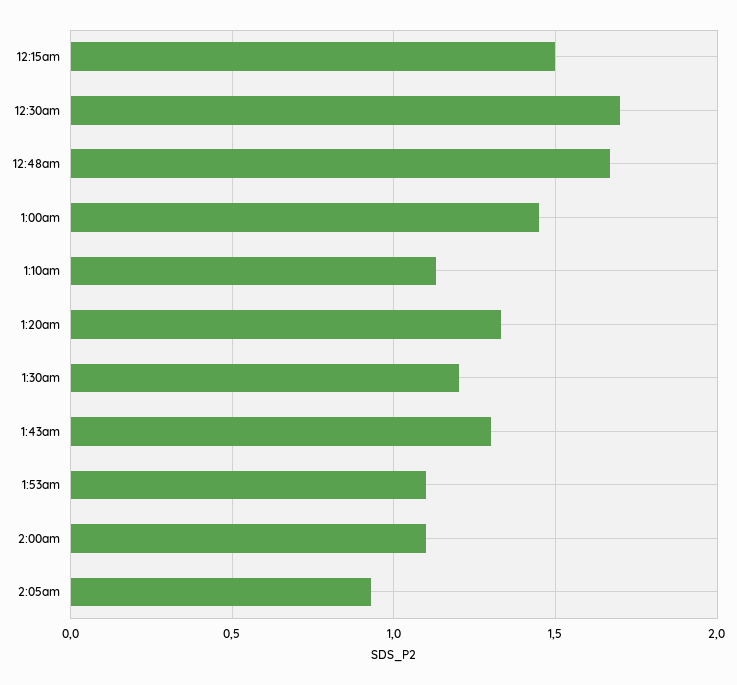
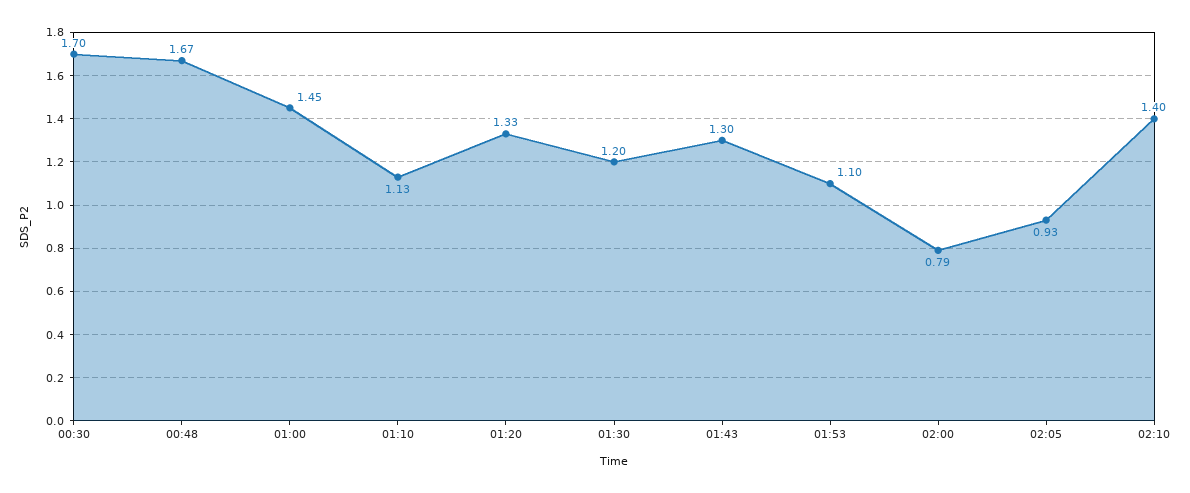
12:15am: 1.5 -> none
2:00am: 1.1 -> 0.79
02:10: none -> 1.4

